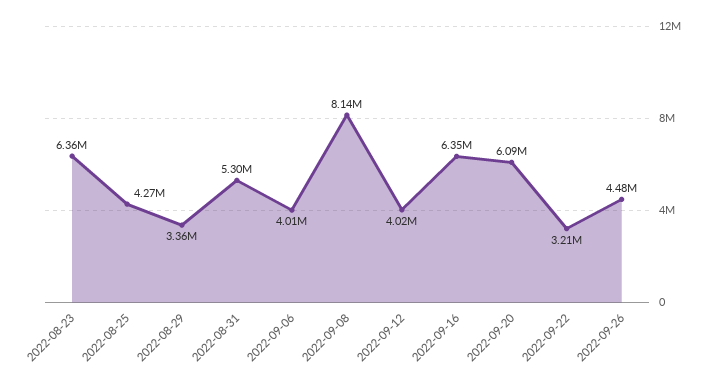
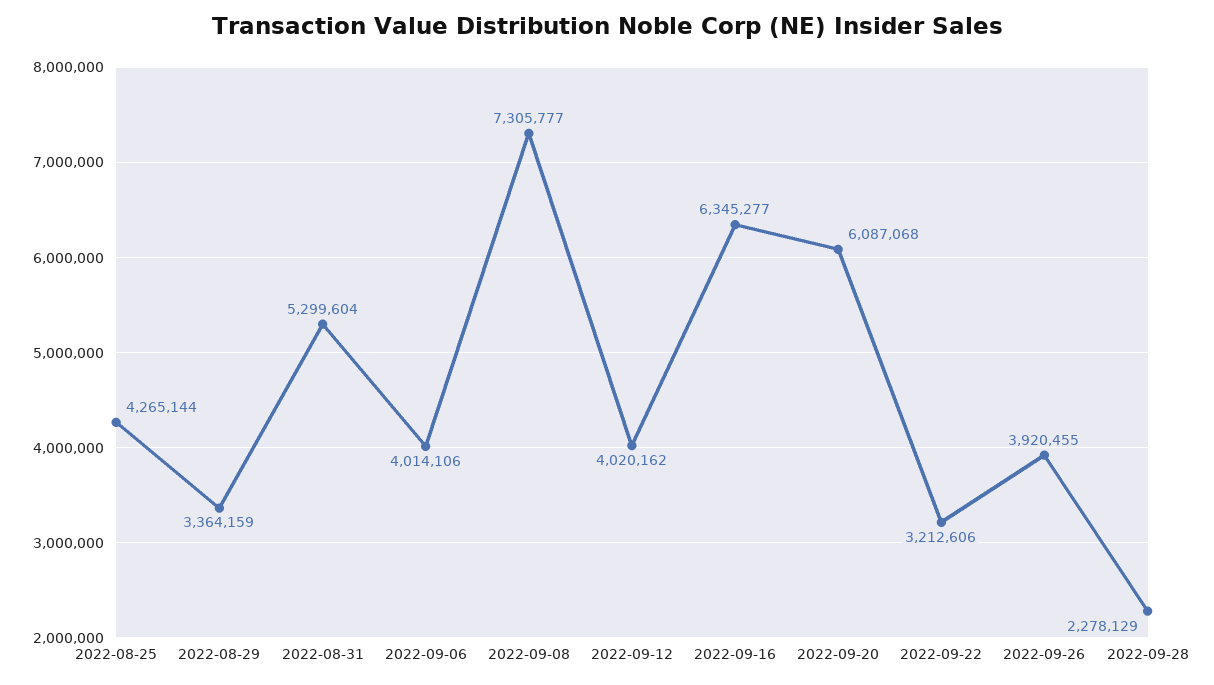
2022-08-23: 6360000 -> none
2022-09-08: 8140000 -> 7305777
2022-09-26: 4480000 -> 3920455
2022-09-28: none -> 2278129

